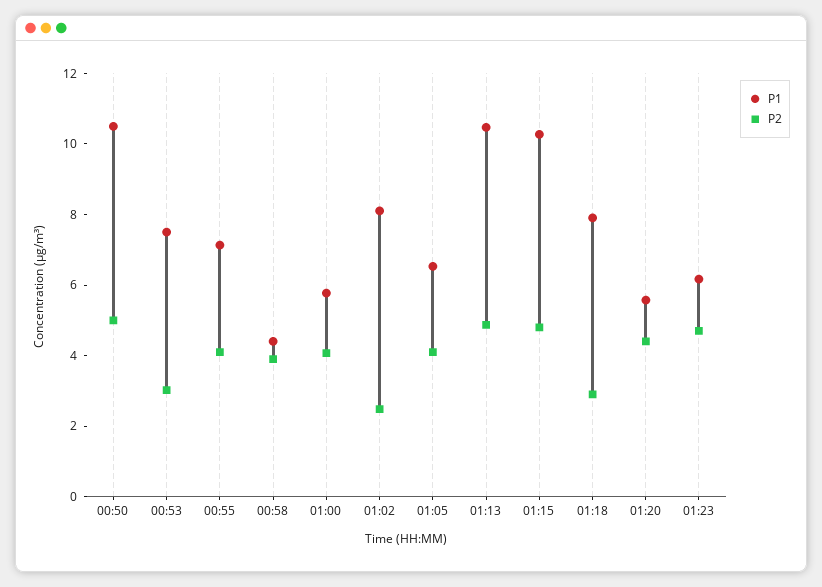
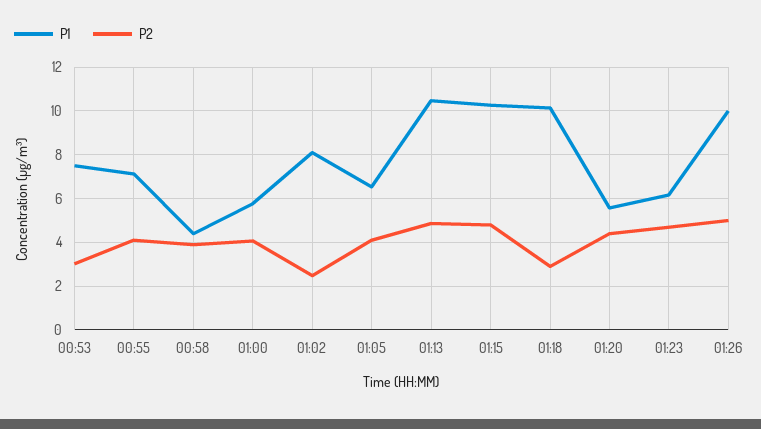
P1, 00:50: 10.5 -> none
P2, 00:50: 5 -> none
P1, 01:18: 8 -> 10
P1, 01:26: none -> 10
P2, 01:26: none -> 5

